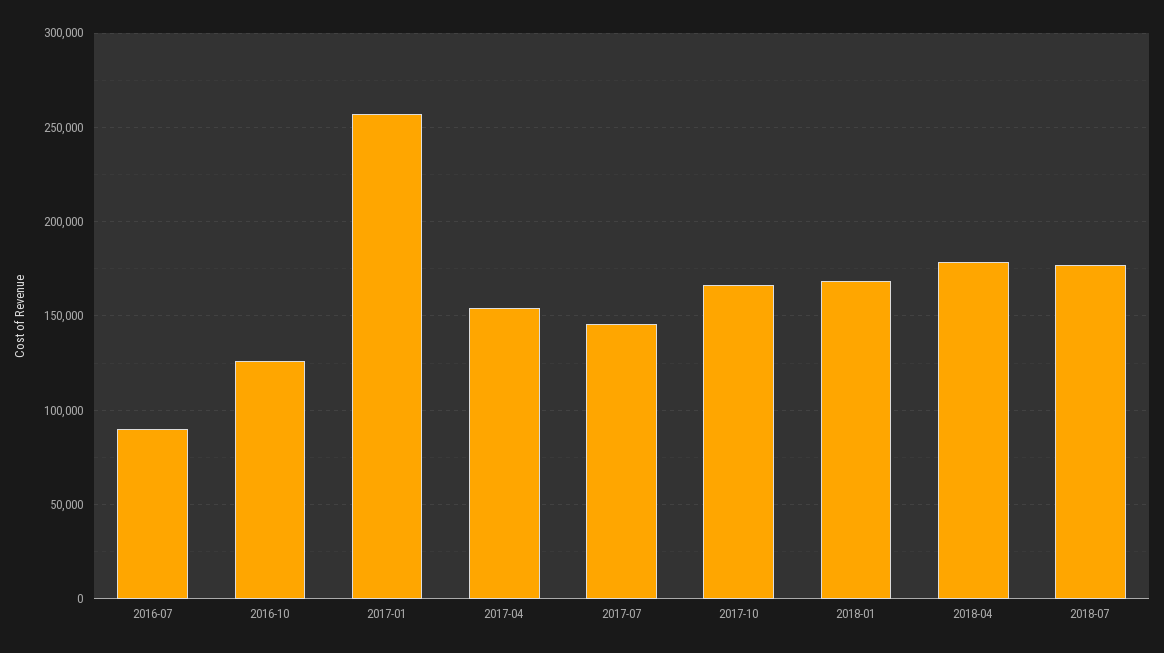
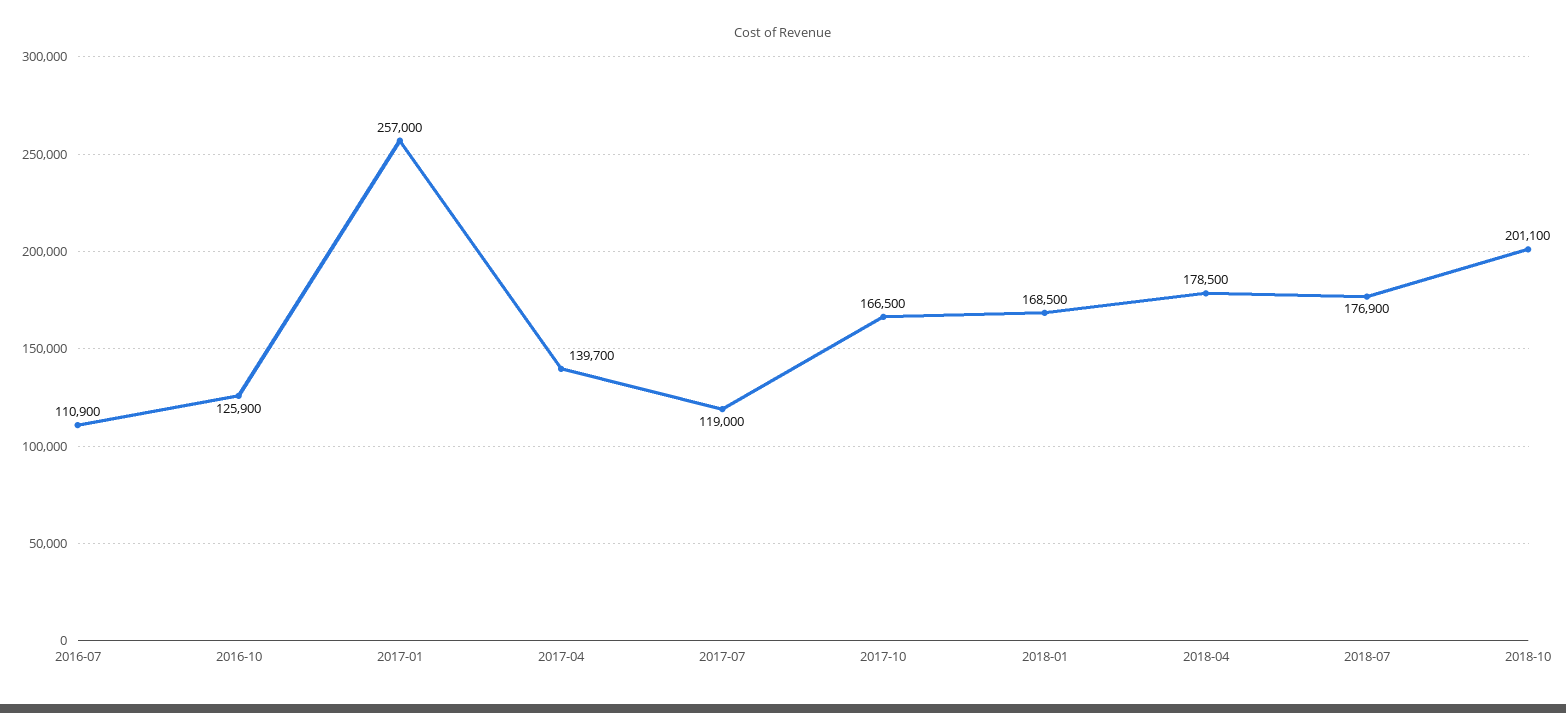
2016-07: 90000 -> 110900
2017-04: 155000 -> 139700
2017-07: 145000 -> 119000
2018-10: none -> 201100

